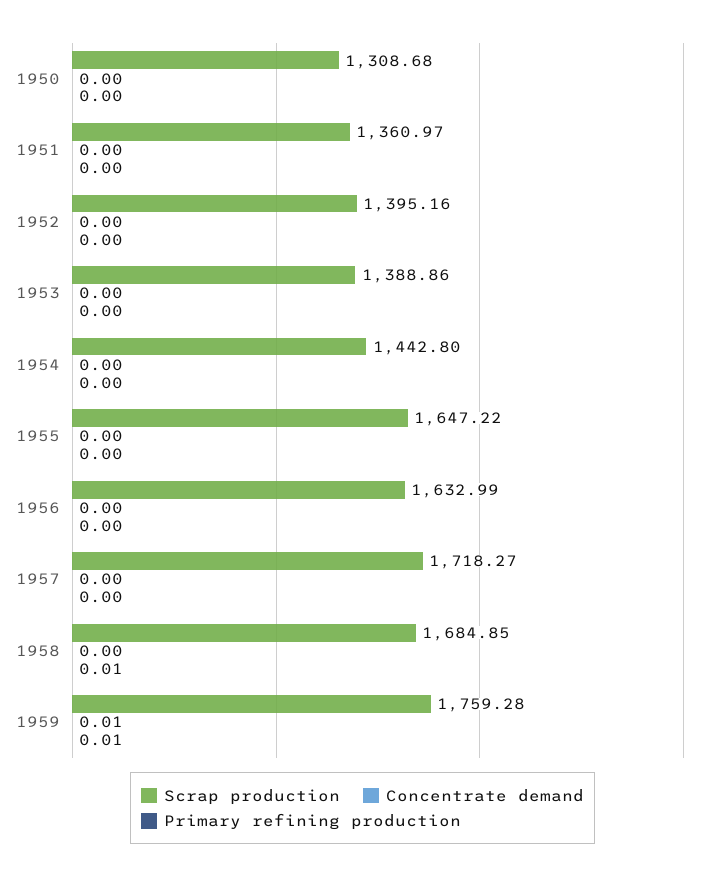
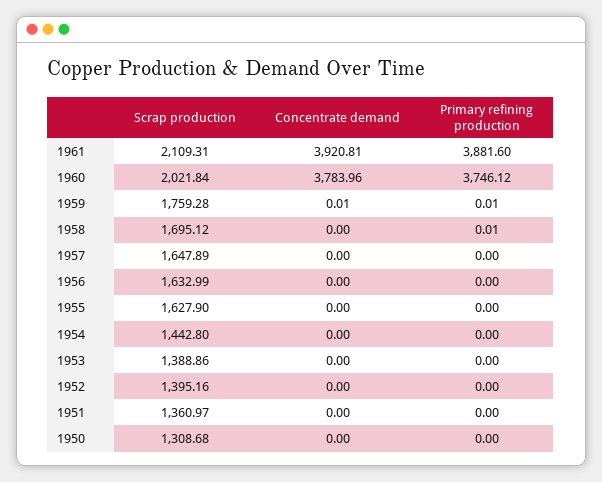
Scrap production, 1955: 1647.22 -> 1627.9
Scrap production, 1957: 1718.27 -> 1647.89
Scrap production, 1958: 1684.85 -> 1695.12
Scrap production, 1961: none -> 2109.31
Concentrate demand, 1961: none -> 3920.81
Primary refining production, 1961: none -> 3881.6
Scrap production, 1960: none -> 2021.84
Concentrate demand, 1960: none -> 3783.96
Primary refining production, 1960: none -> 3746.12

